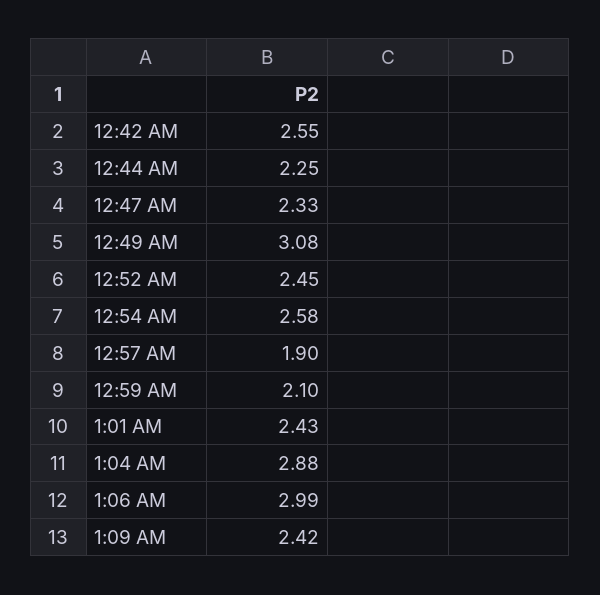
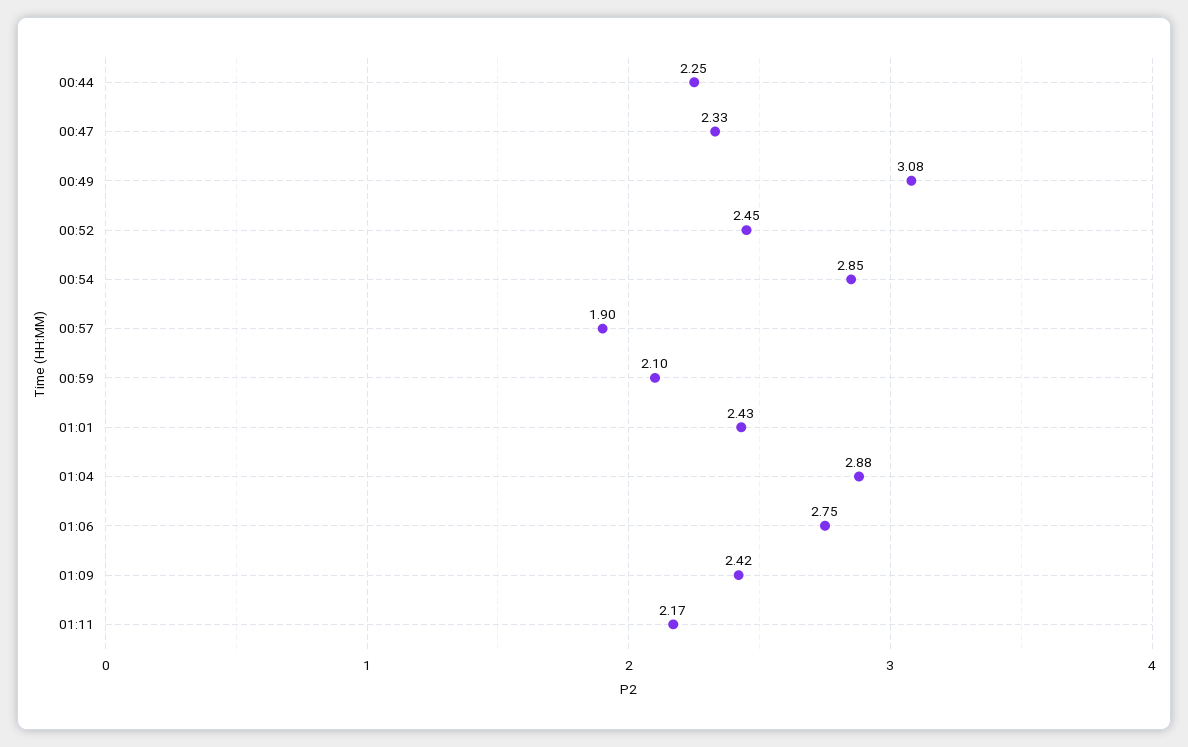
12:42 AM: 2.55 -> none
12:54 AM: 2.58 -> 2.85
1:06 AM: 2.99 -> 2.75
01:11: none -> 2.17

